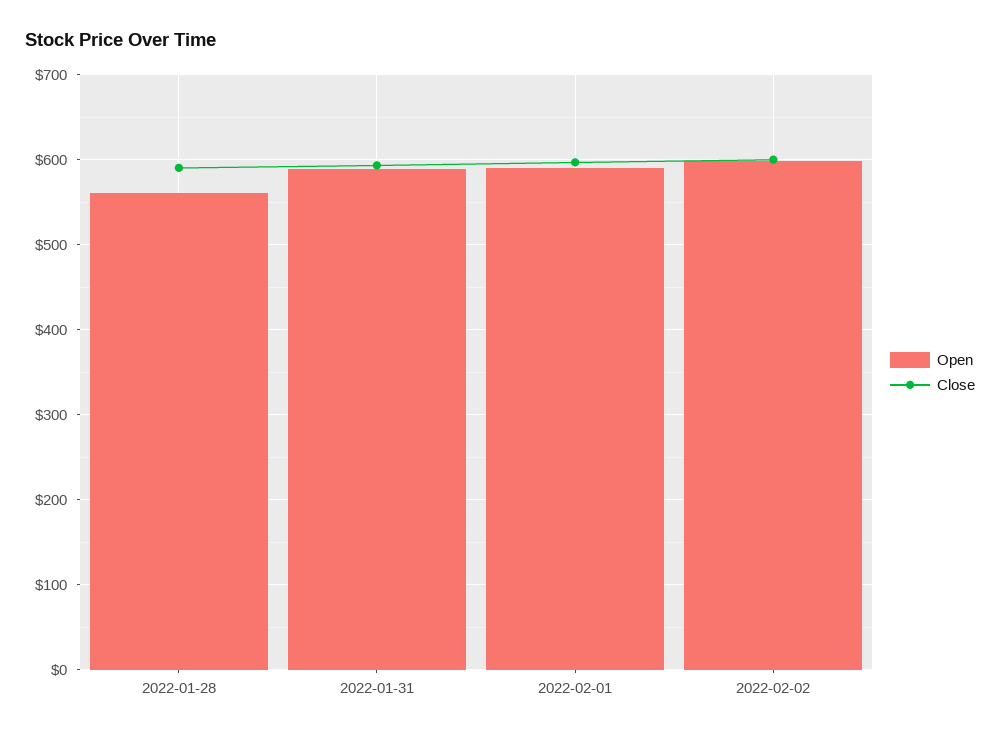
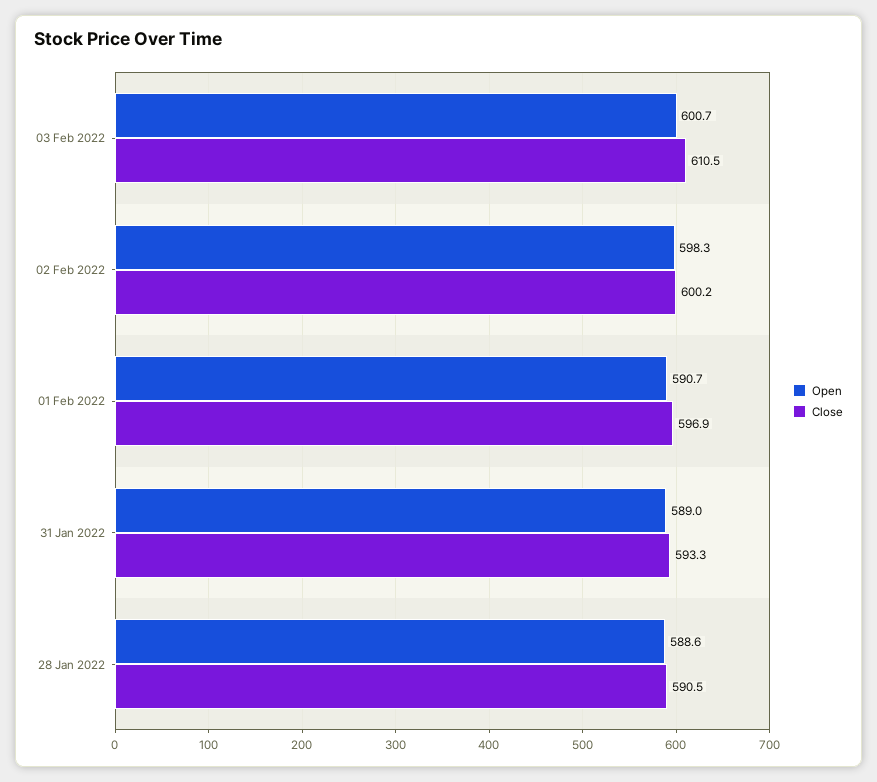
Open, 2022-01-28: 560 -> 588.6
Open, 03 Feb 2022: none -> 600.7
Close, 03 Feb 2022: none -> 610.5

